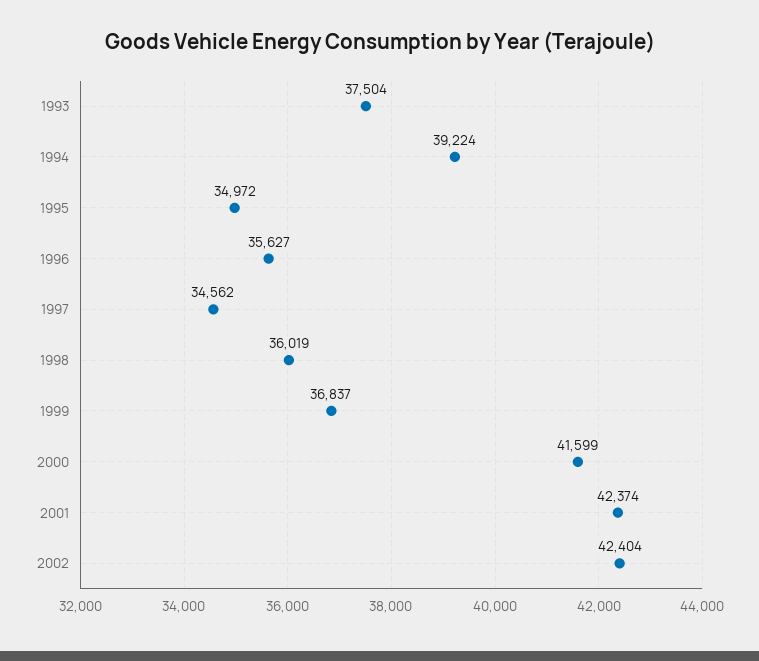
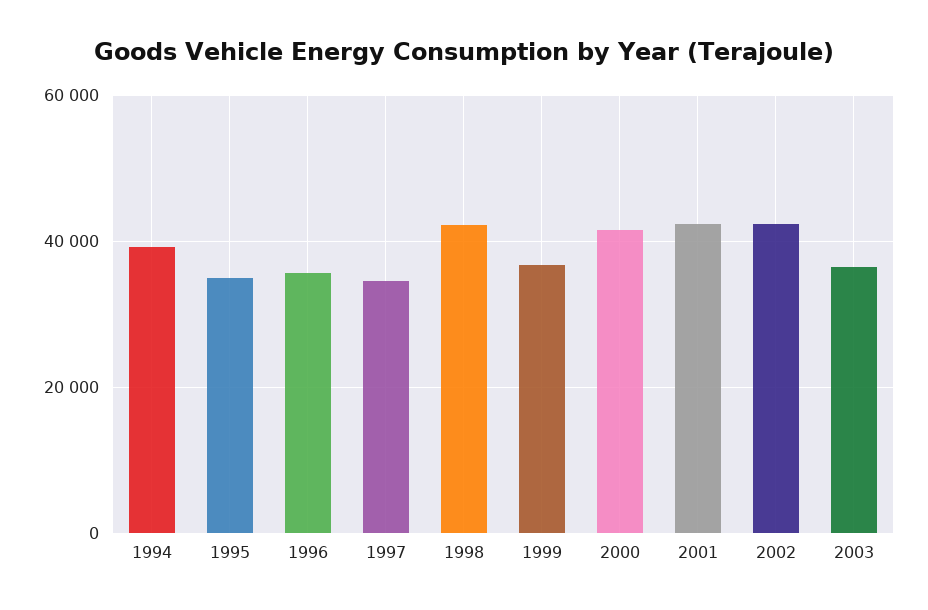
1993: 37504 -> none
1998: 36019 -> 42000
2003: none -> 36000

